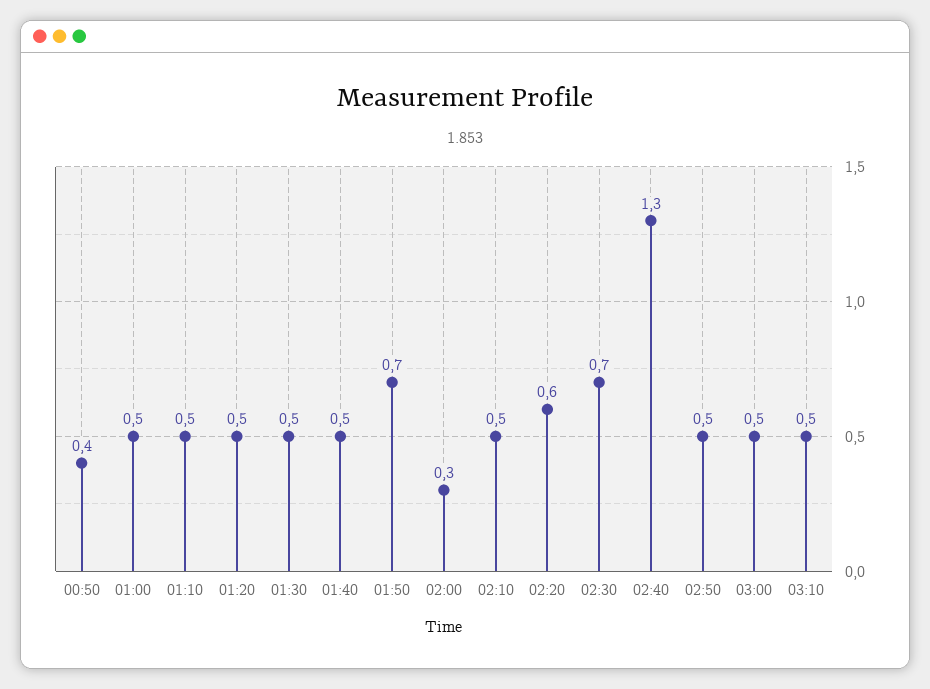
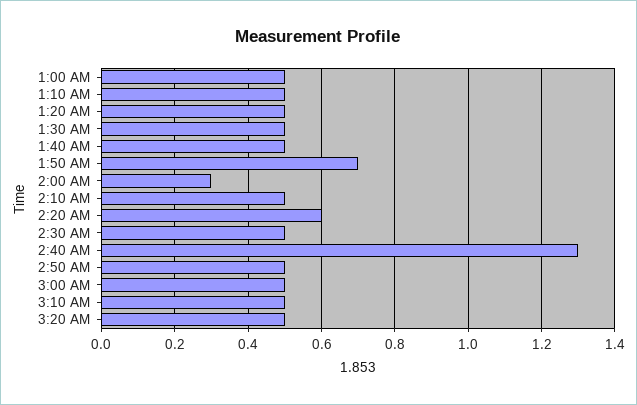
00:50: 0.4 -> none
02:30: 0.7 -> 0.5
3:20 AM: none -> 0.5

